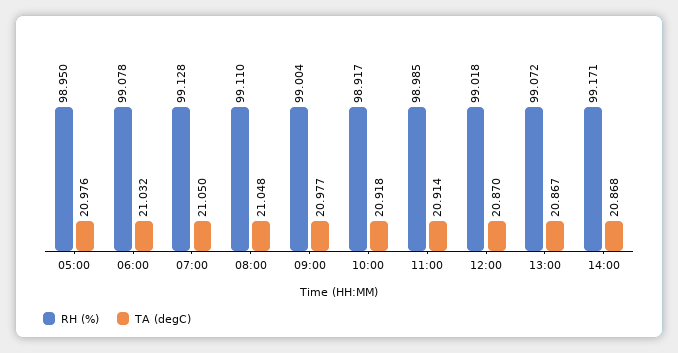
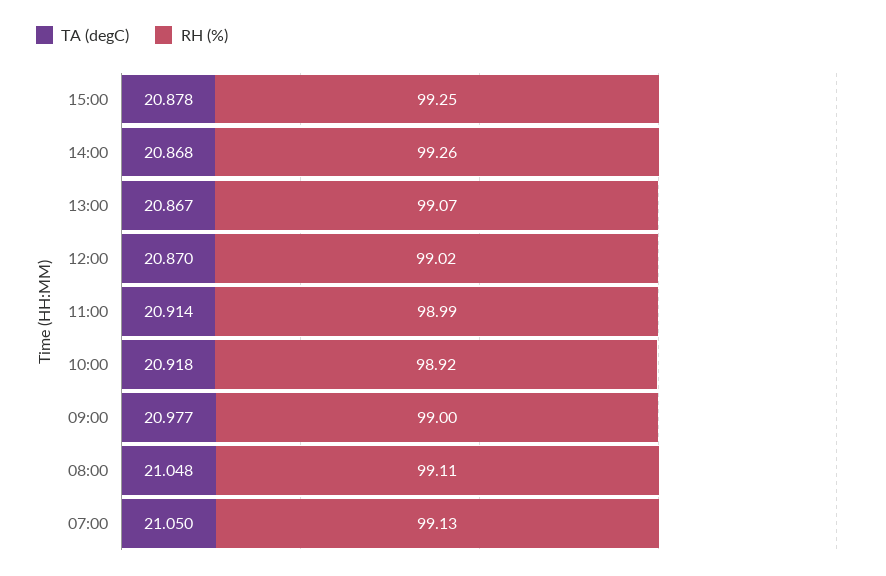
RH (%), 05:00: 98.95 -> none
TA (degC), 05:00: 20.976 -> none
RH (%), 06:00: 99.078 -> none
TA (degC), 06:00: 21.032 -> none
RH (%), 14:00: 99.171 -> 99.26
TA (degC), 15:00: none -> 20.878
RH (%), 15:00: none -> 99.25

